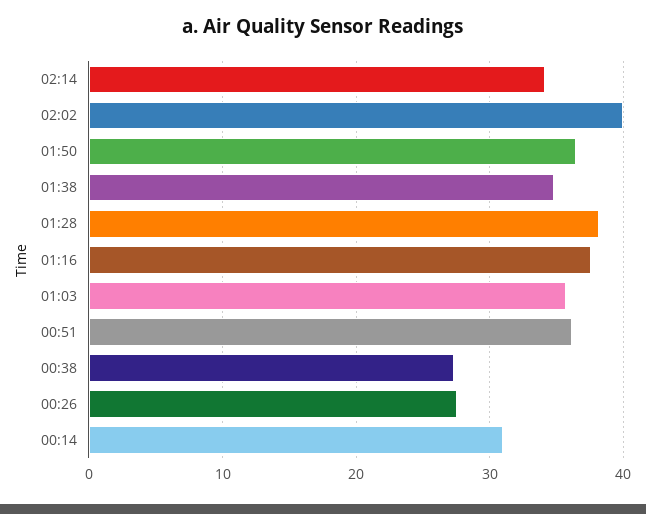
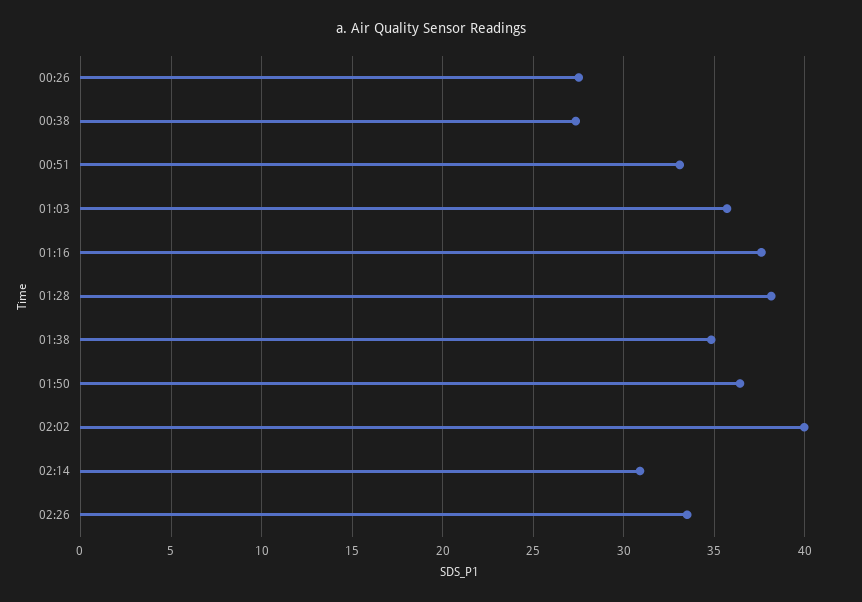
02:14: 34 -> 31
00:51: 36 -> 33
00:14: 31 -> none
02:26: none -> 33.5

